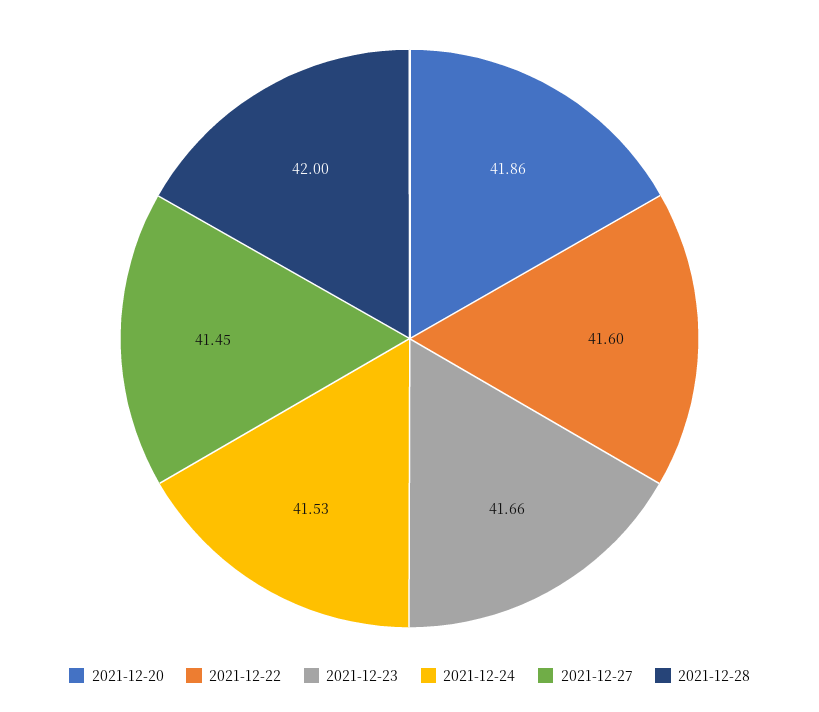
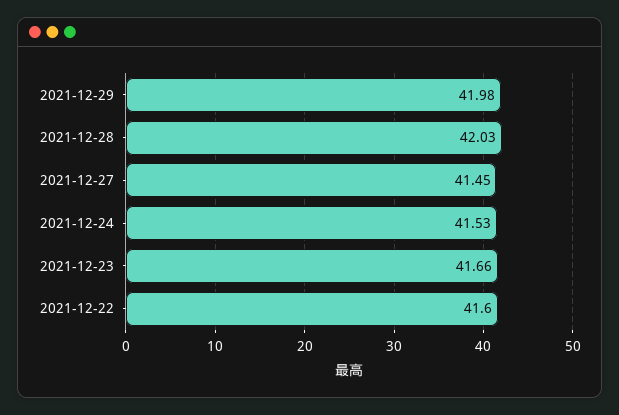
2021-12-20: 41.86 -> none
2021-12-28: 42 -> 42.03
2021-12-29: none -> 41.98

